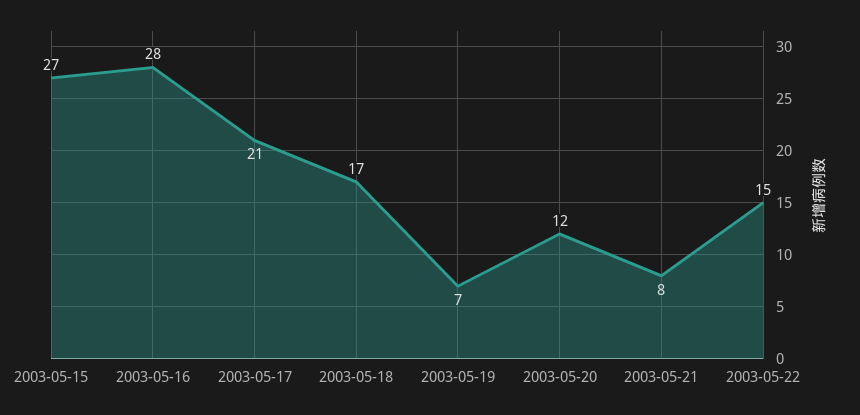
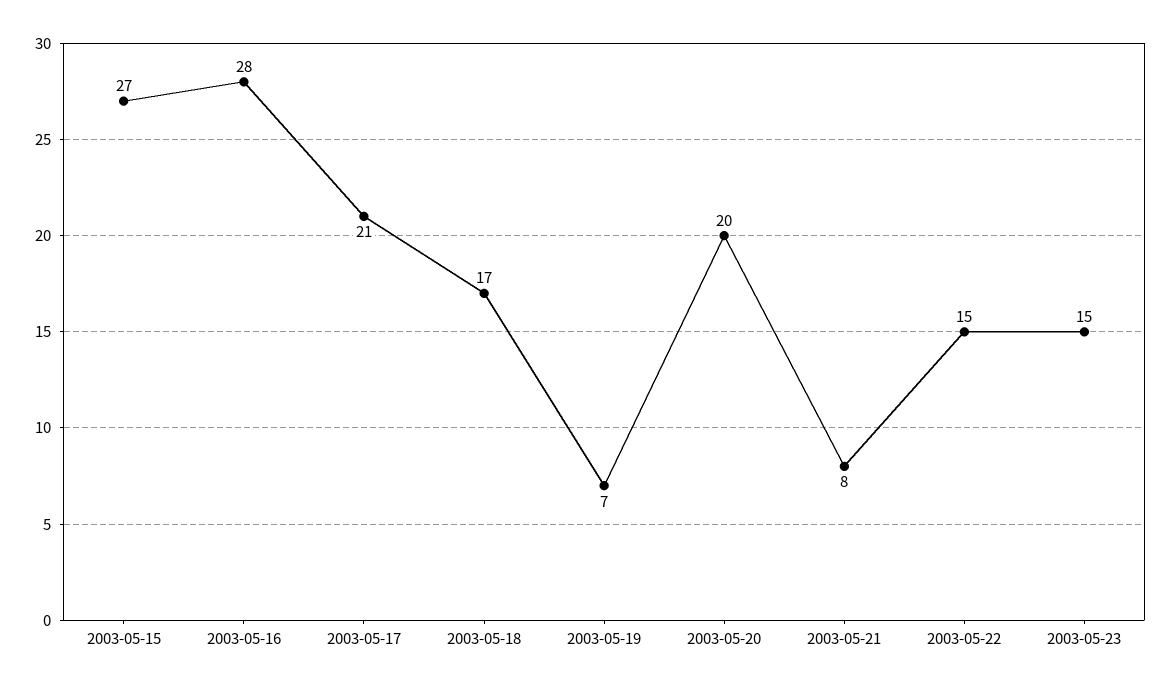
2003-05-20: 12 -> 20
2003-05-23: none -> 15

